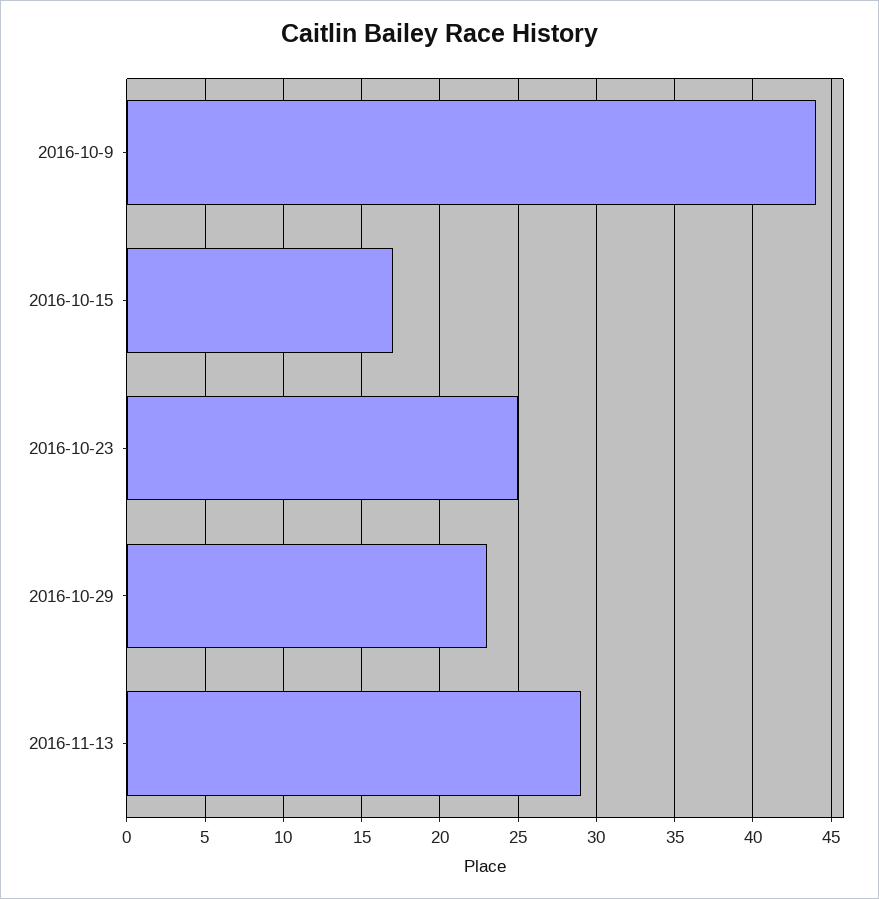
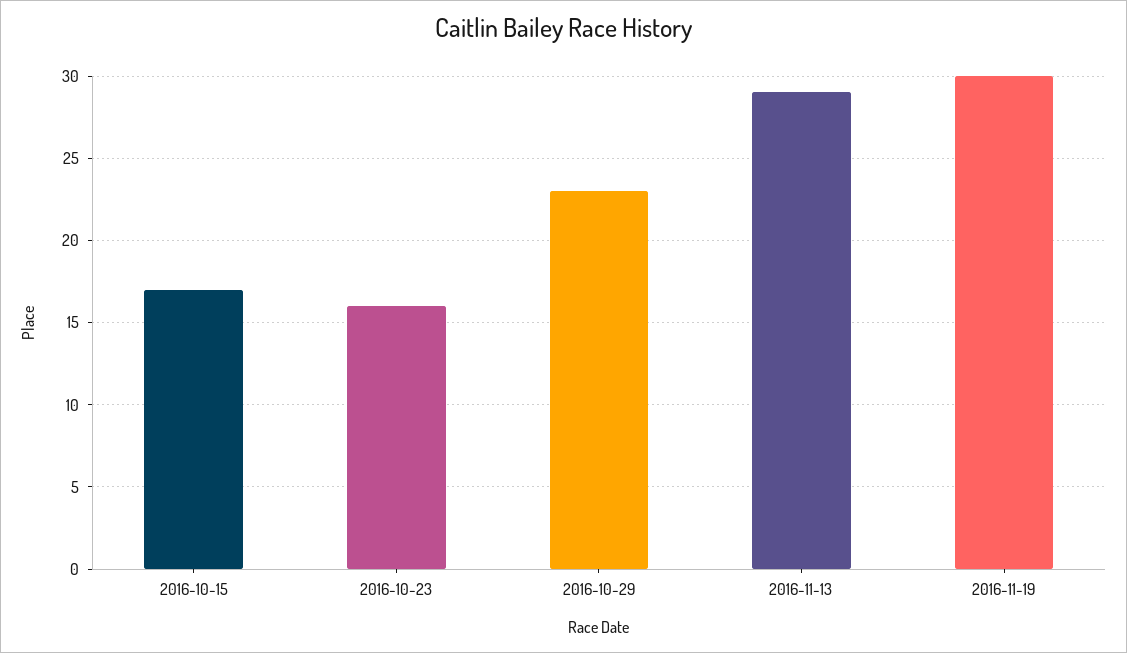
2016-10-9: 44 -> none
2016-10-23: 25 -> 16
2016-11-19: none -> 30

